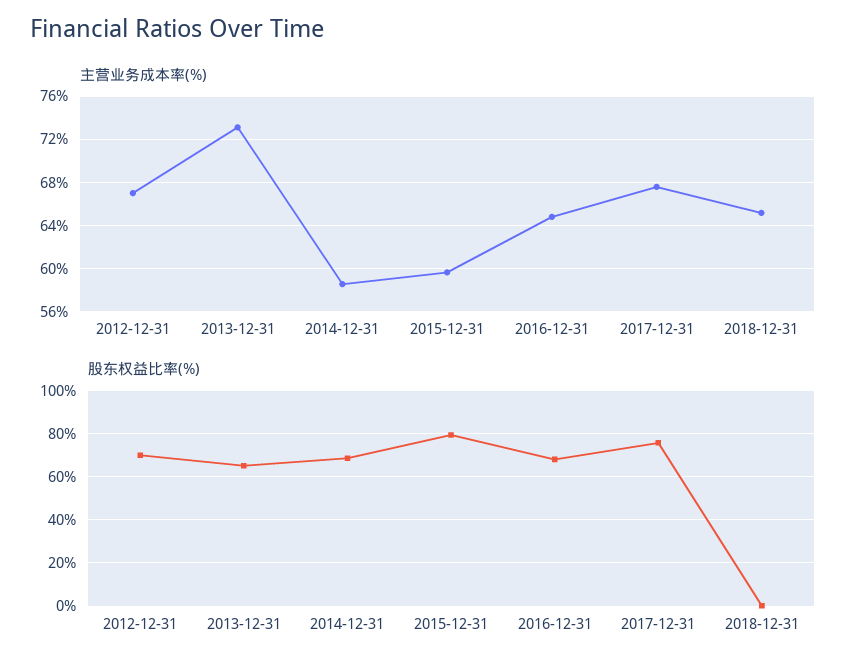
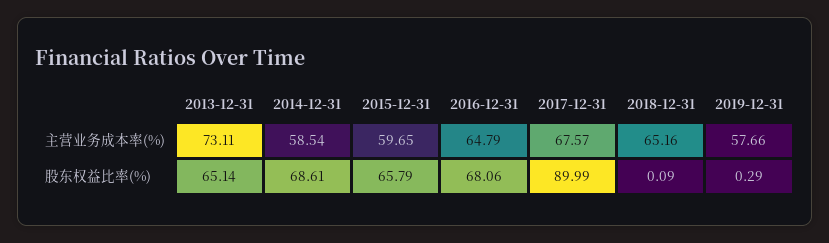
主营业务成本率(%), 2012-12-31: 67 -> none
股东权益比率(%), 2012-12-31: 70 -> none
股东权益比率(%), 2015-12-31: 80 -> 65.79
股东权益比率(%), 2017-12-31: 75 -> 89.99
主营业务成本率(%), 2019-12-31: none -> 57.66
股东权益比率(%), 2019-12-31: none -> 0.29

